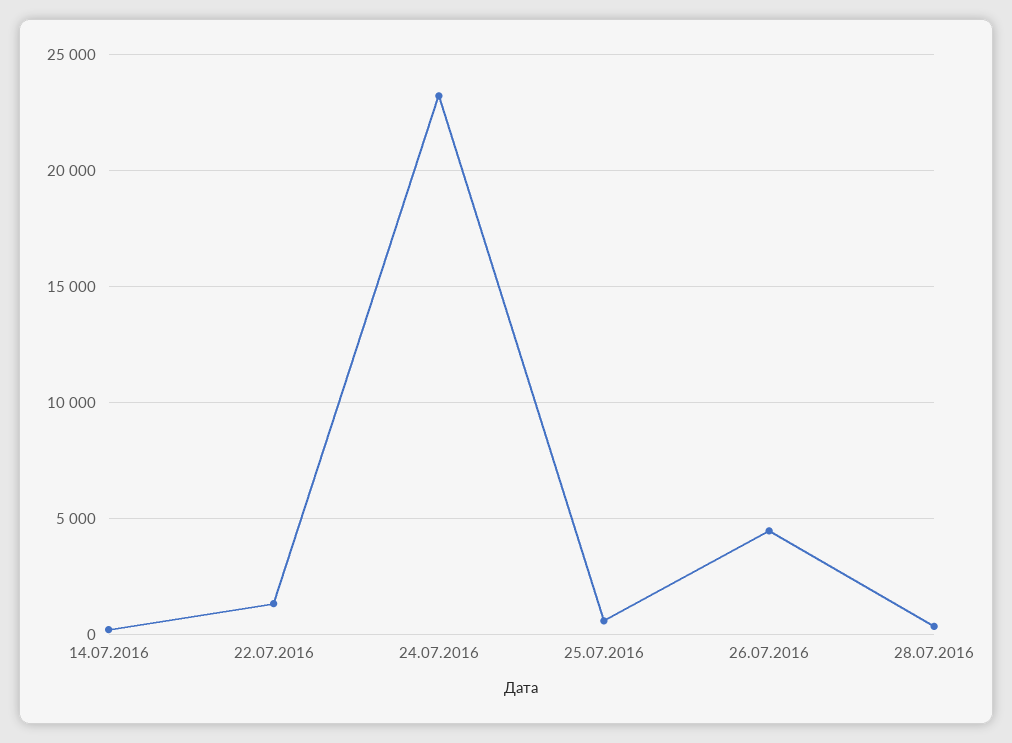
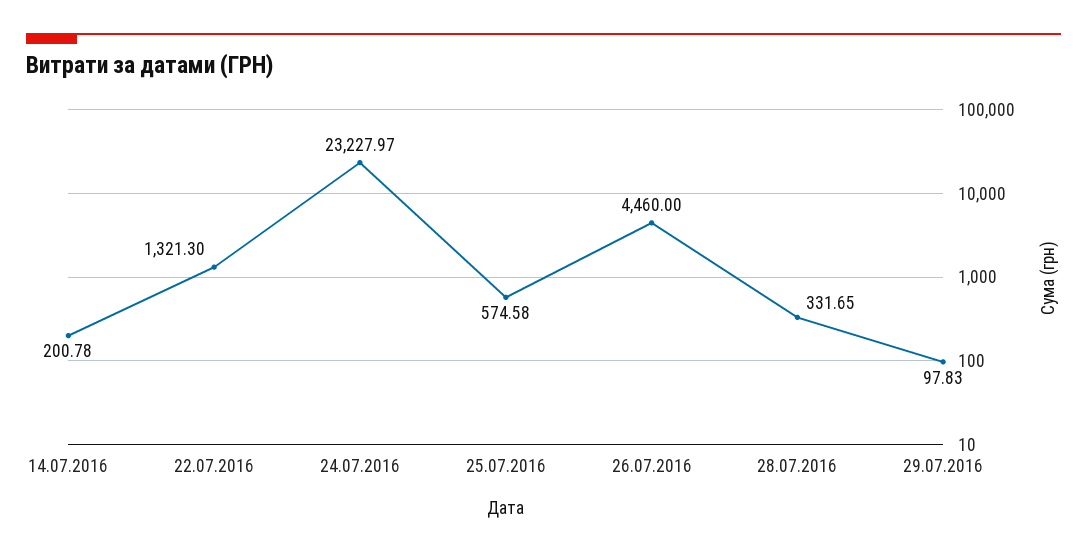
29.07.2016: none -> 97.83

